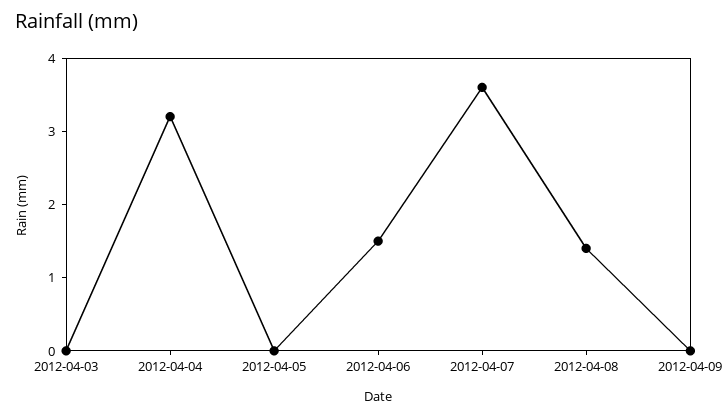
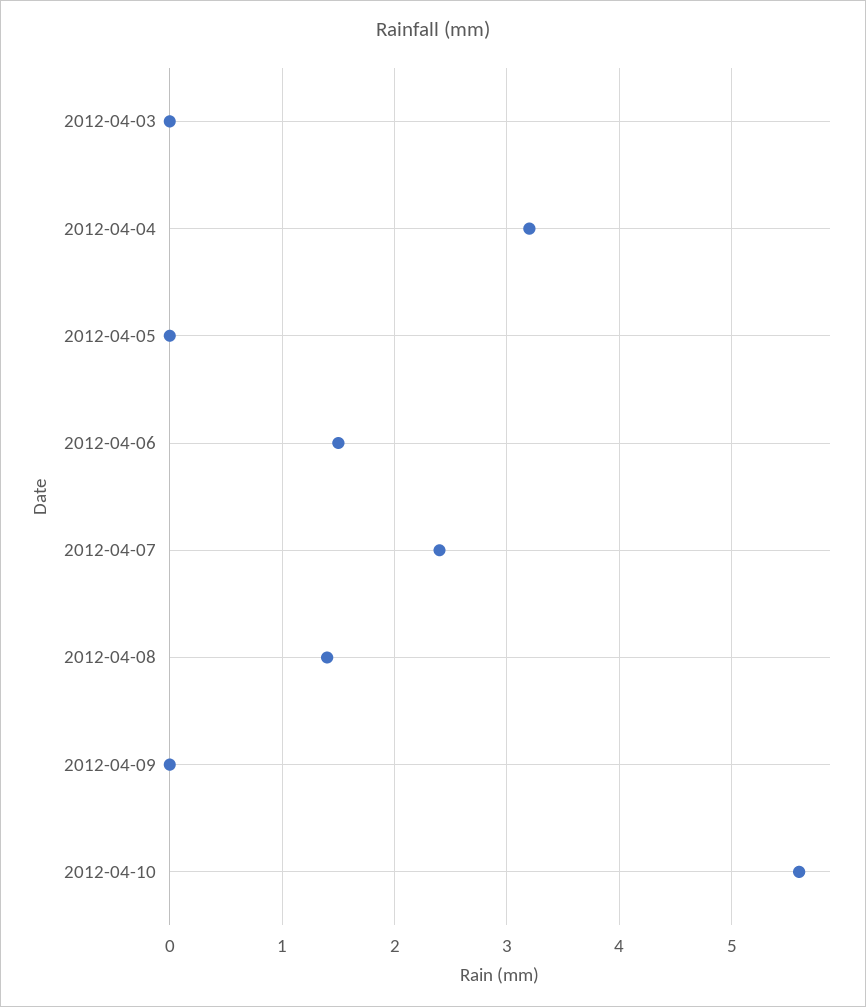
2012-04-07: 3.5 -> 2.4
2012-04-10: none -> 5.6

